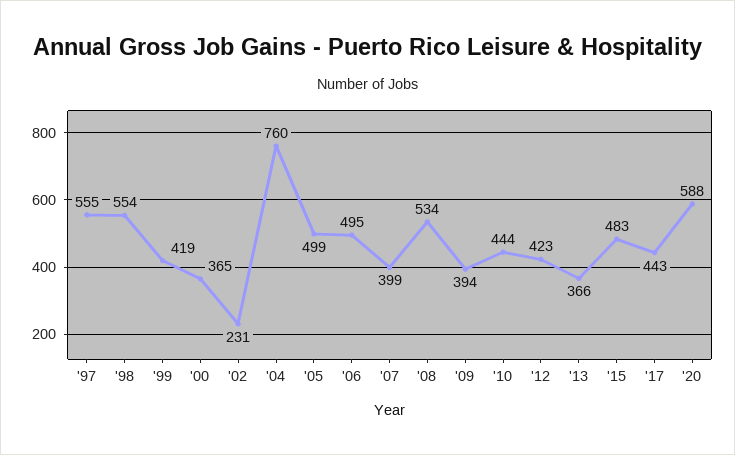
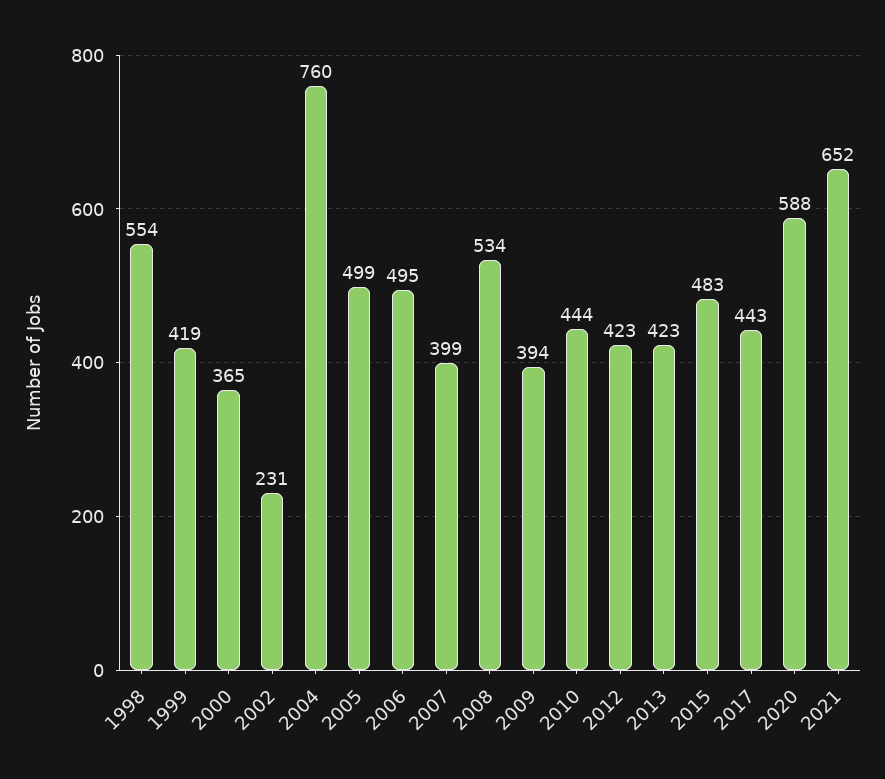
'97: 555 -> none
'13: 366 -> 423
2021: none -> 652

